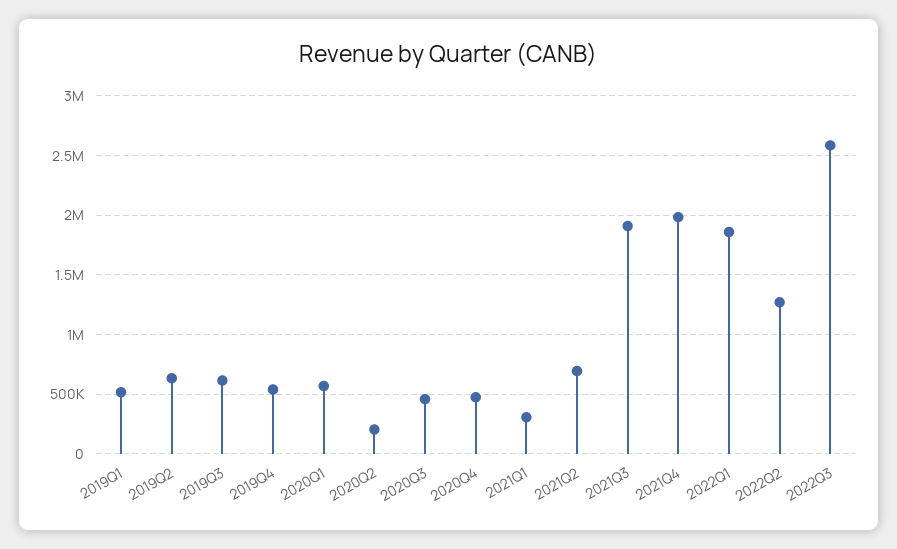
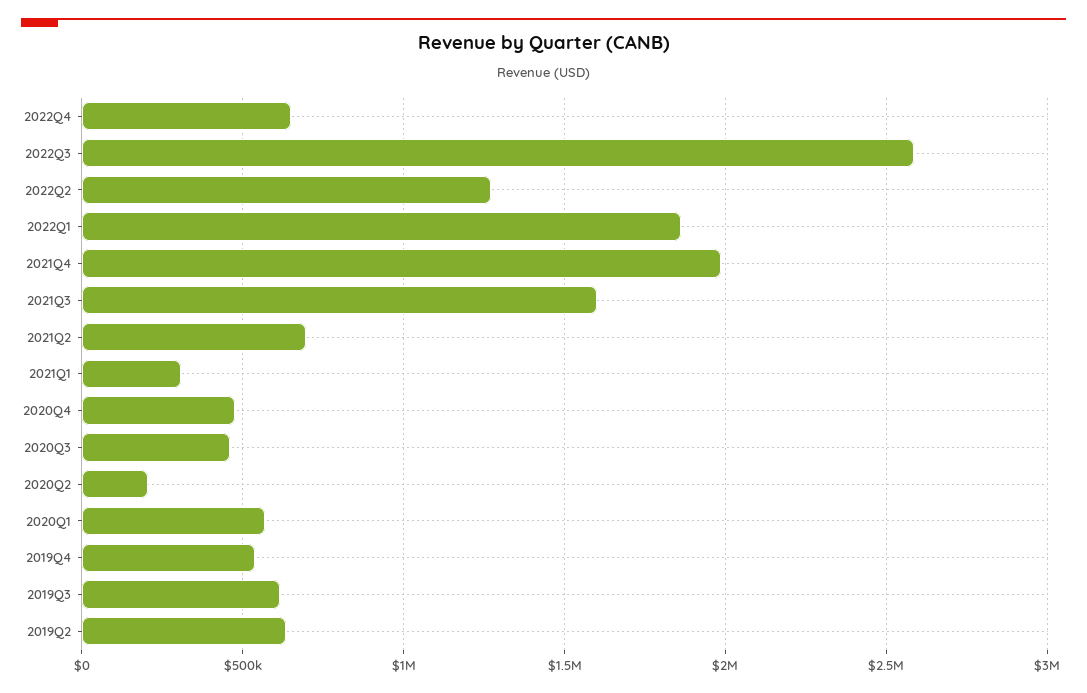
2019Q1: 500000 -> none
2021Q3: 1900000 -> 1600000
2022Q4: none -> 650000

